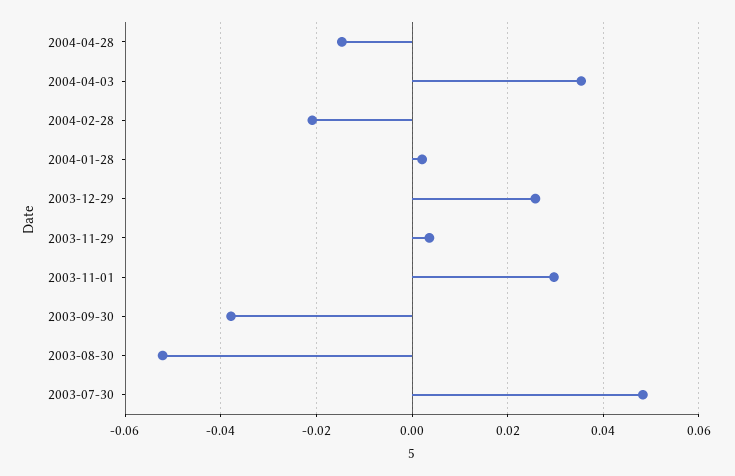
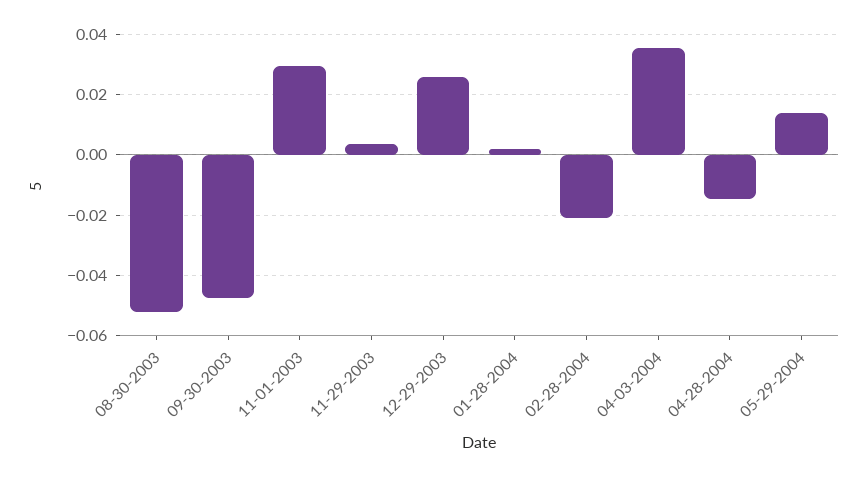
2003-09-30: -0.038 -> -0.048
2003-07-30: 0.048 -> none
05-29-2004: none -> 0.014

